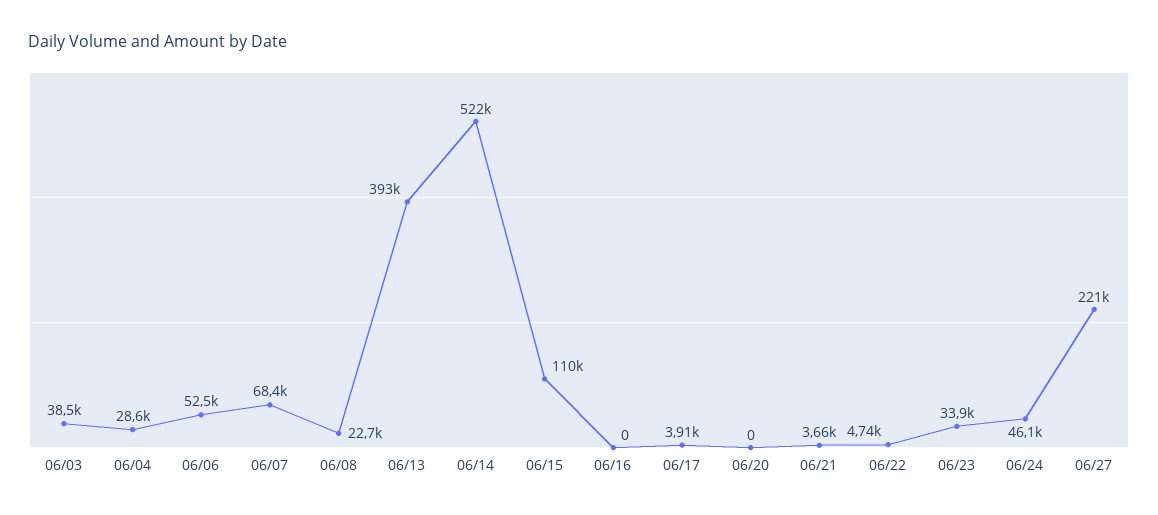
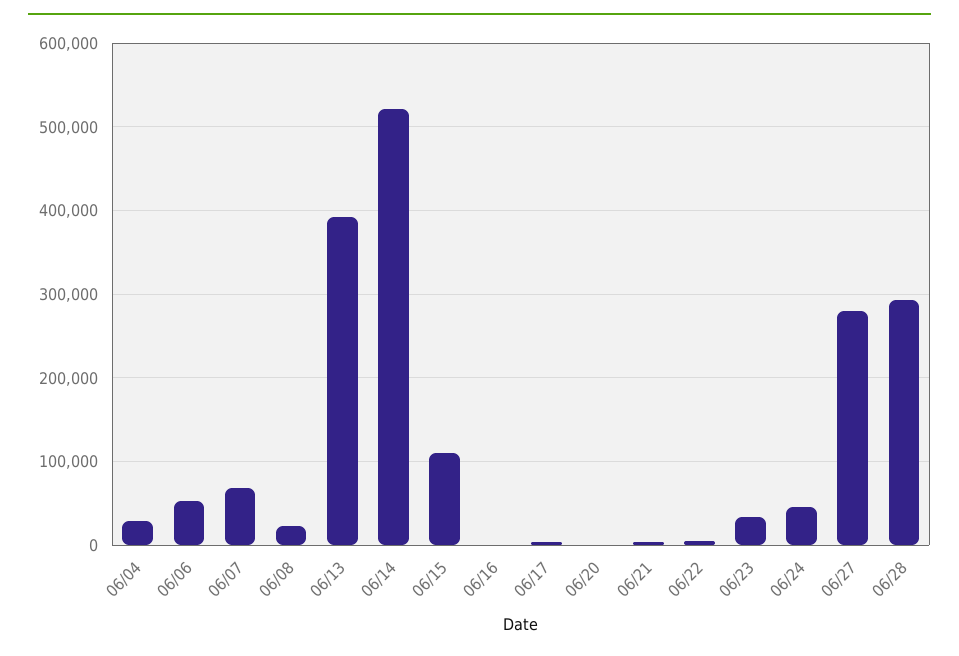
06/03: 38500 -> none
06/27: 221000 -> 280000
06/28: none -> 290000

